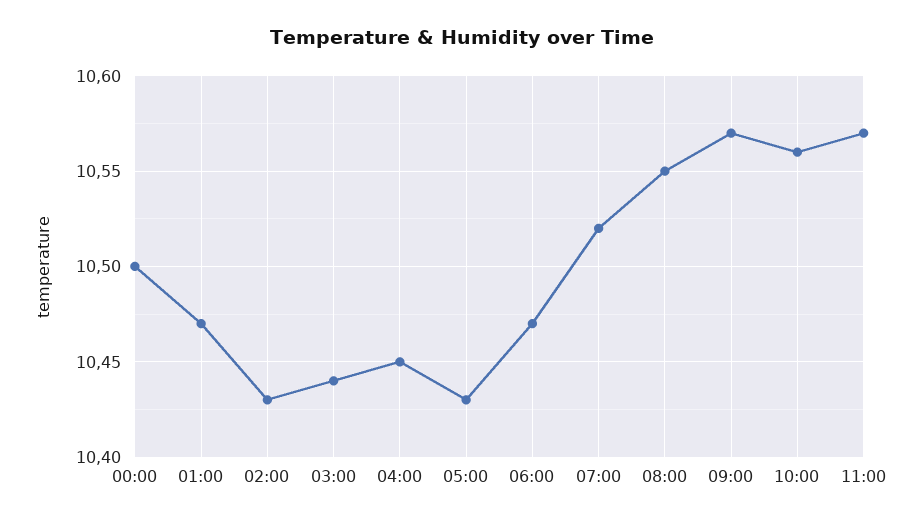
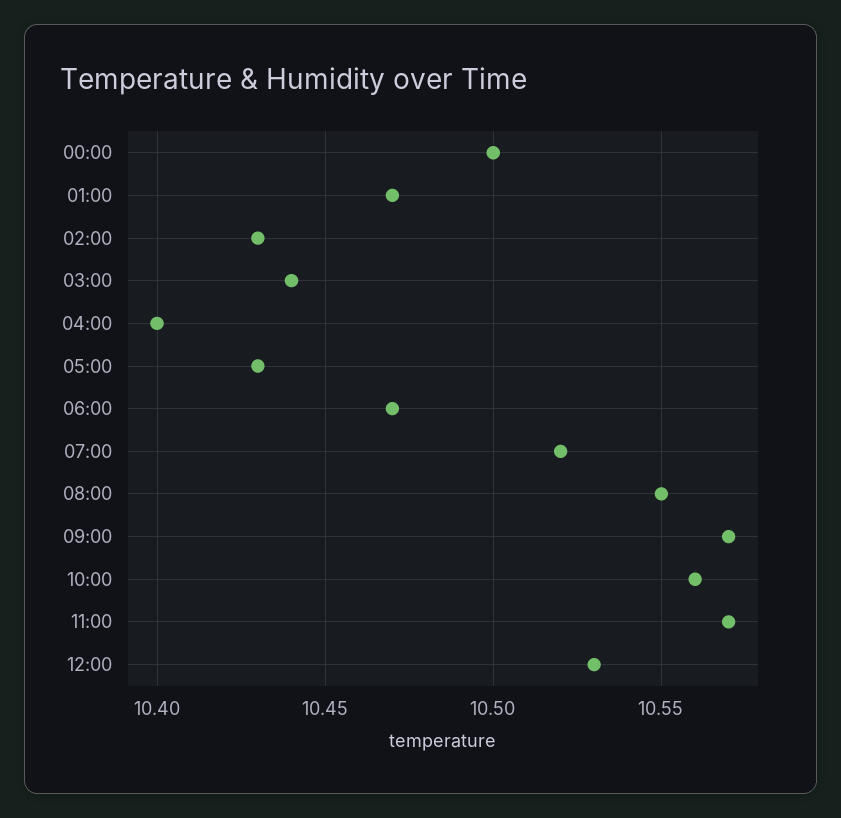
04:00: 10.45 -> 10.4
12:00: none -> 10.53

